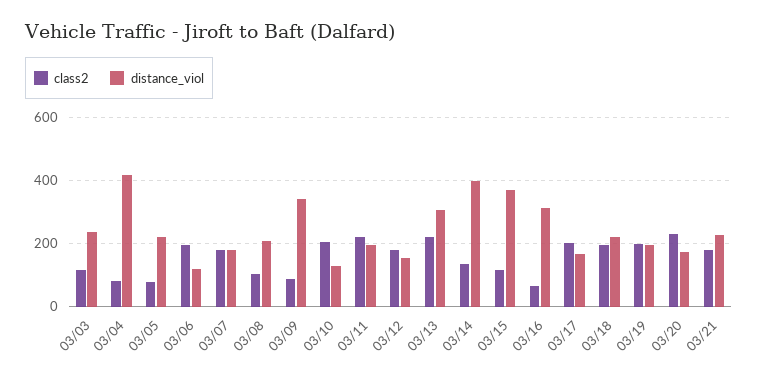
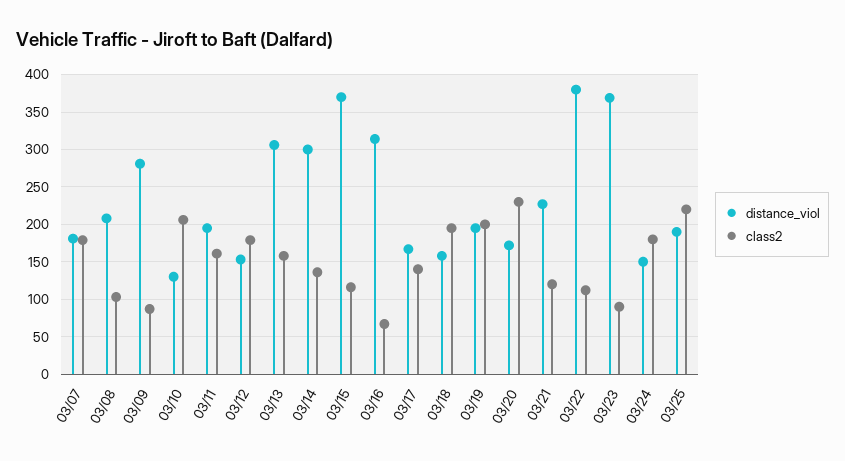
class2, 03/03: 120 -> none
distance_viol, 03/03: 240 -> none
class2, 03/04: 80 -> none
distance_viol, 03/04: 420 -> none
class2, 03/05: 80 -> none
distance_viol, 03/05: 220 -> none
class2, 03/06: 200 -> none
distance_viol, 03/06: 120 -> none
distance_viol, 03/09: 340 -> 280
class2, 03/11: 220 -> 160
class2, 03/13: 220 -> 160
distance_viol, 03/14: 400 -> 300
class2, 03/17: 200 -> 140
distance_viol, 03/18: 220 -> 160
class2, 03/21: 180 -> 120
distance_viol, 03/22: none -> 380
class2, 03/22: none -> 110
distance_viol, 03/23: none -> 370
class2, 03/23: none -> 90
distance_viol, 03/24: none -> 150
class2, 03/24: none -> 180
distance_viol, 03/25: none -> 190
class2, 03/25: none -> 220

